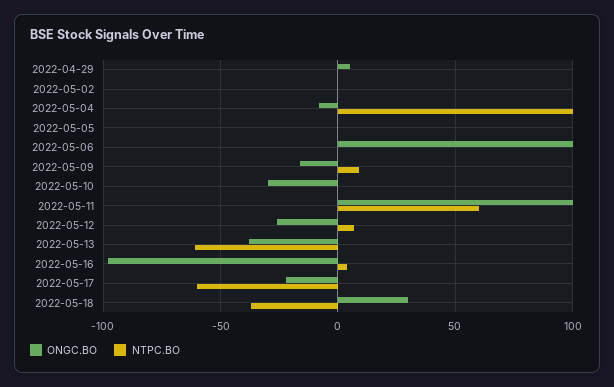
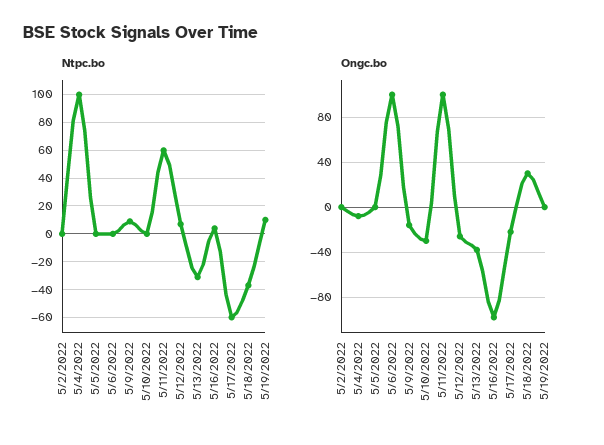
ONGC.BO, 2022-04-29: 5 -> none
NTPC.BO, 2022-04-29: 0 -> none
NTPC.BO, 2022-05-13: -60 -> -30
NTPC.BO, 5/19/2022: none -> 10
ONGC.BO, 5/19/2022: none -> 0

